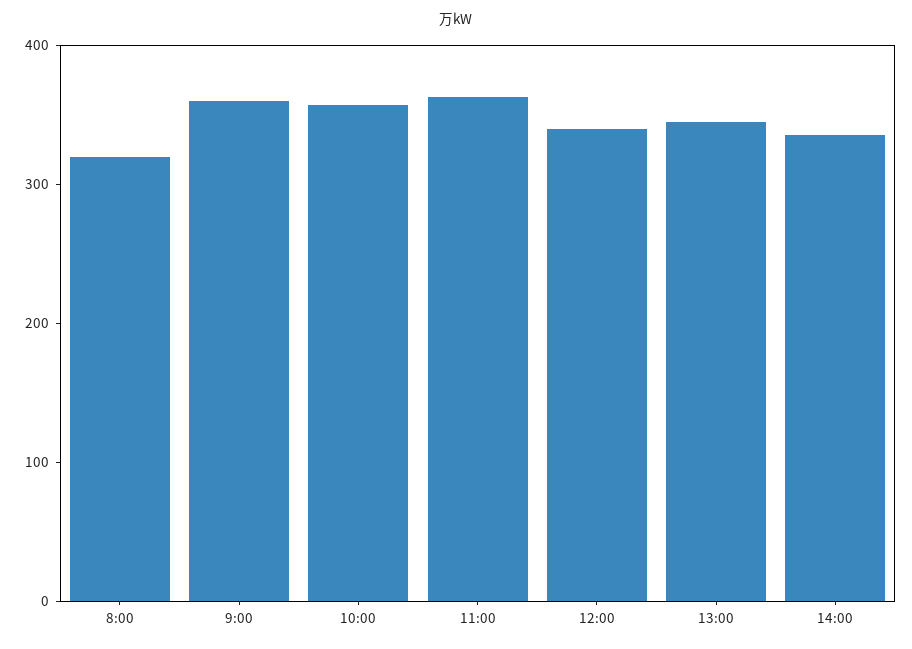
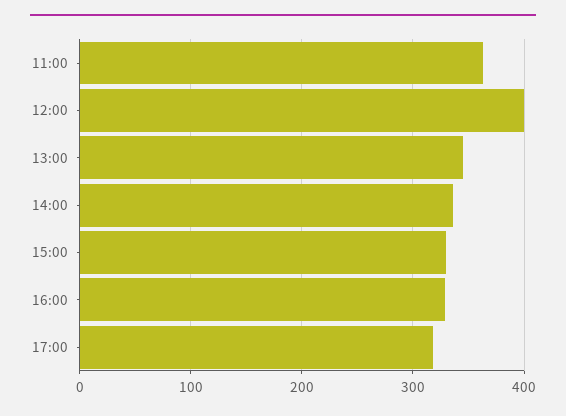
8:00: 320 -> none
9:00: 360 -> none
10:00: 360 -> none
12:00: 340 -> 400
15:00: none -> 330
16:00: none -> 330
17:00: none -> 320

